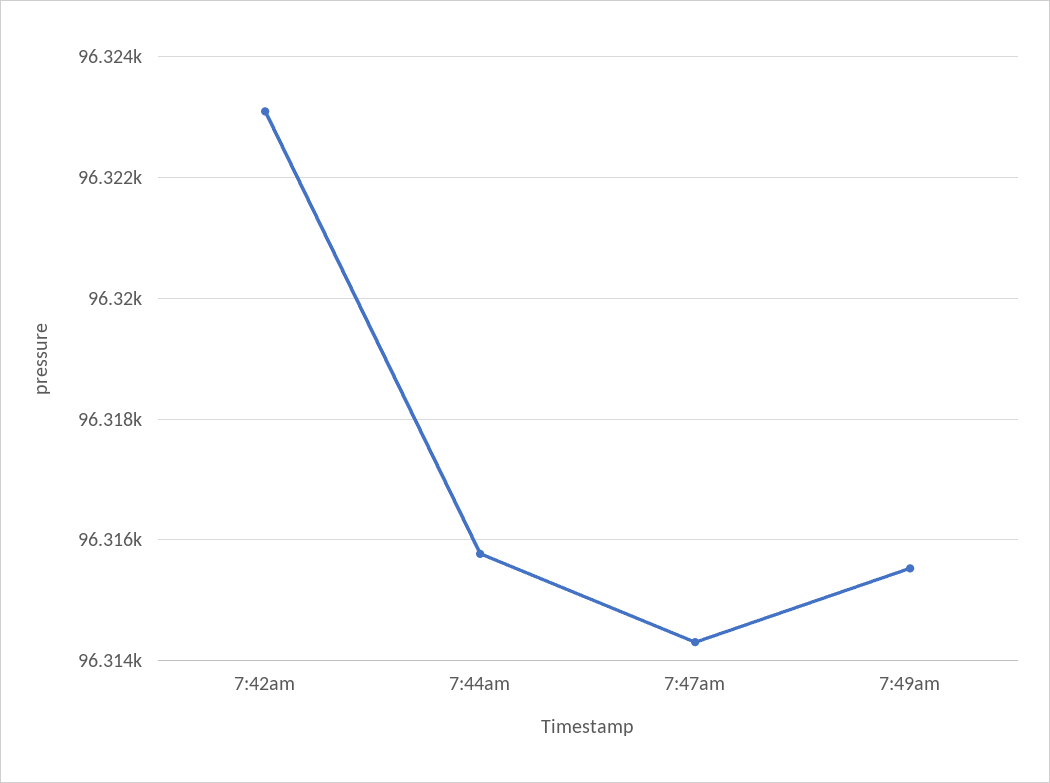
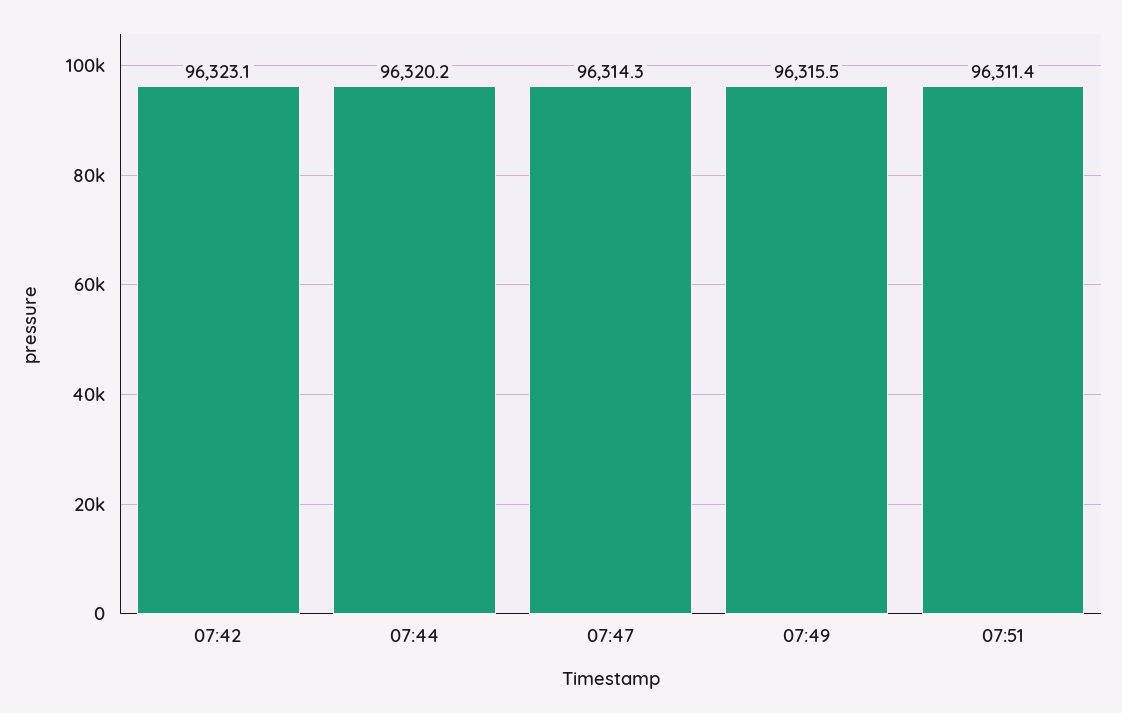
7:44am: 96315.8 -> 96320.2
07:51: none -> 96311.4

